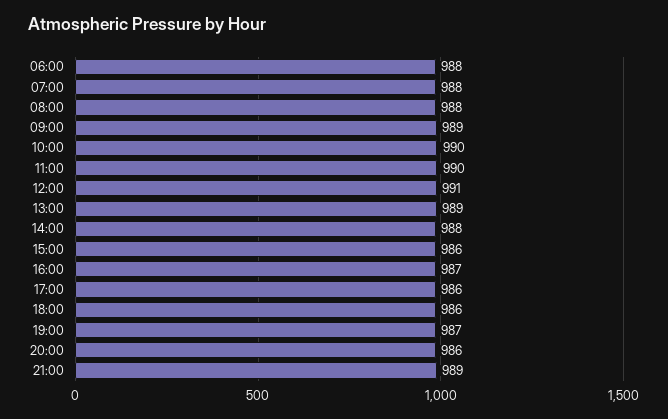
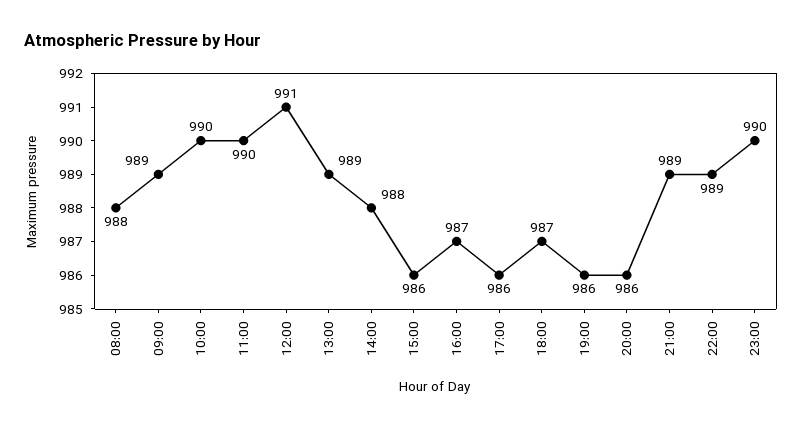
06:00: 988 -> none
07:00: 988 -> none
18:00: 986 -> 987
19:00: 987 -> 986
22:00: none -> 989
23:00: none -> 990

